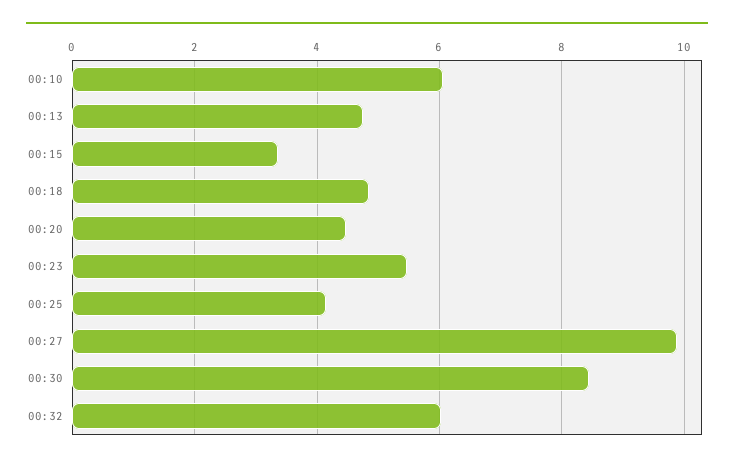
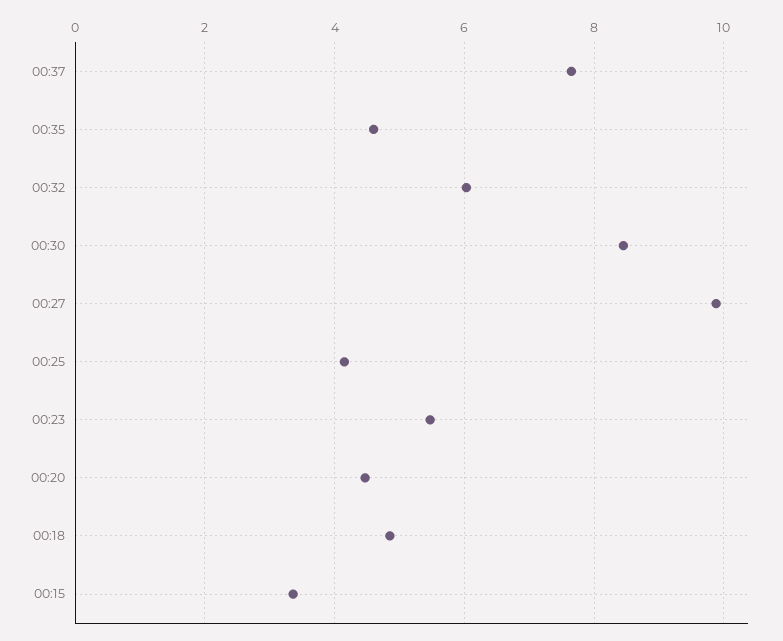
00:10: 6 -> none
00:13: 4.8 -> none
00:37: none -> 7.6
00:35: none -> 4.6

